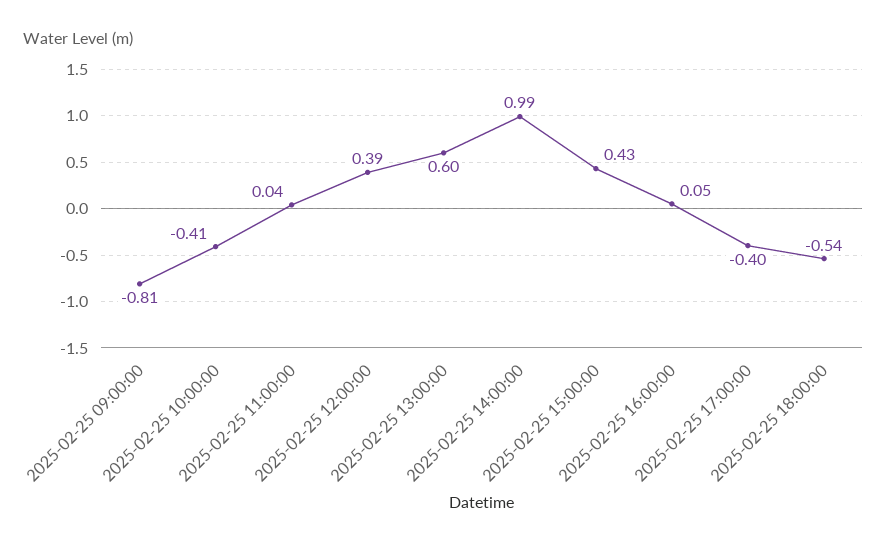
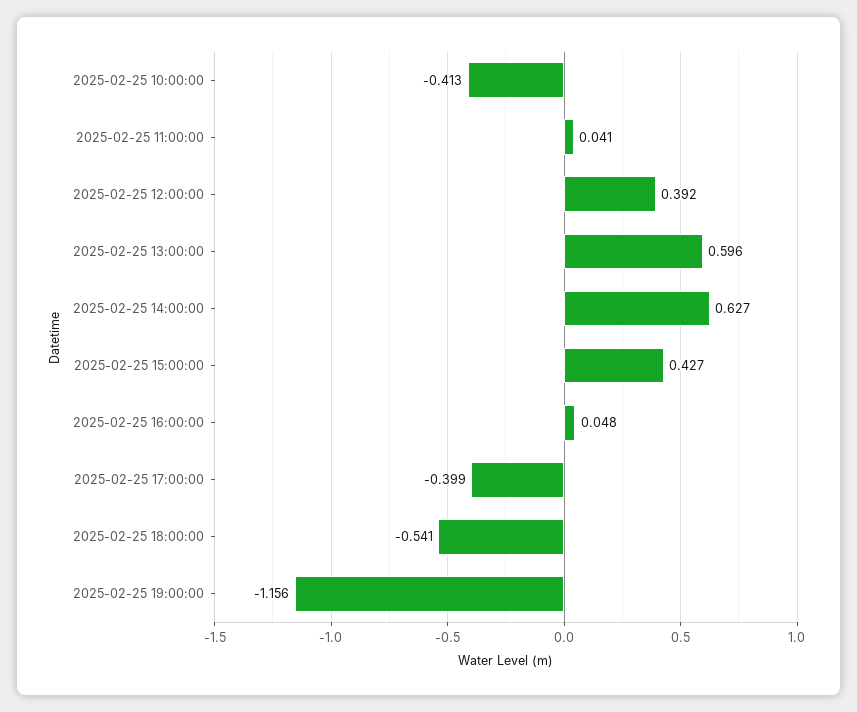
2025-02-25 09:00:00: -0.81 -> none
2025-02-25 14:00:00: 0.99 -> 0.627
2025-02-25 19:00:00: none -> -1.156

